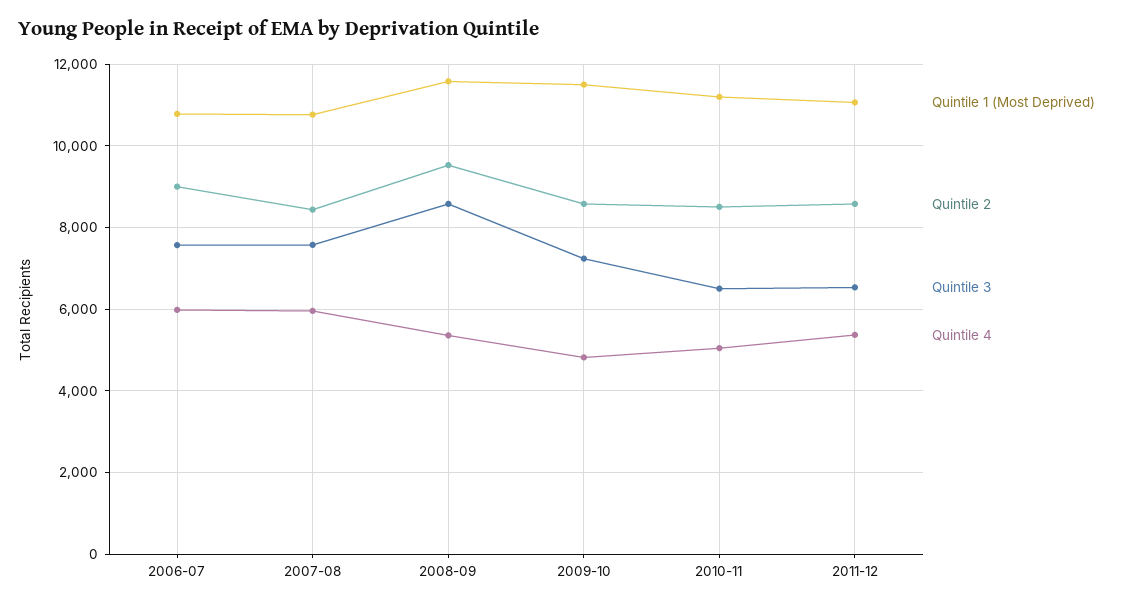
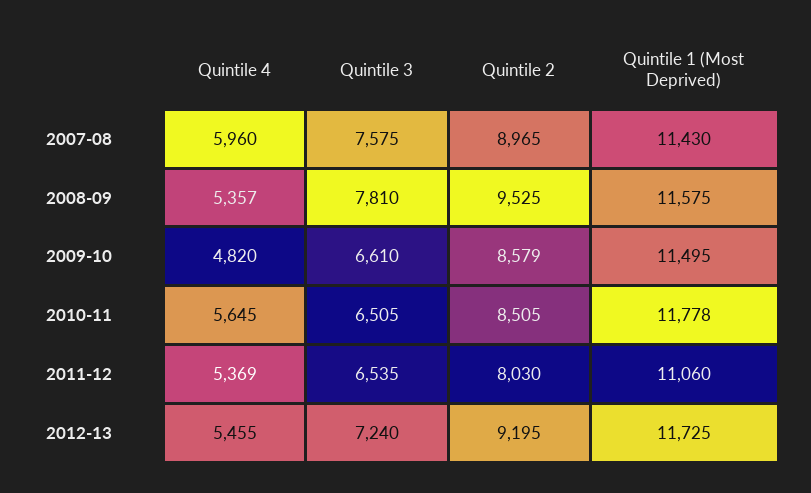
Quintile 1 (Most Deprived), 2006-07: 10800 -> none
Quintile 2, 2006-07: 9000 -> none
Quintile 3, 2006-07: 7600 -> none
Quintile 4, 2006-07: 6000 -> none
Quintile 1 (Most Deprived), 2007-08: 10800 -> 11430
Quintile 2, 2007-08: 8400 -> 8965
Quintile 3, 2008-09: 8600 -> 7810
Quintile 3, 2009-10: 7200 -> 6610
Quintile 1 (Most Deprived), 2010-11: 11200 -> 11778
Quintile 4, 2010-11: 5000 -> 5645
Quintile 2, 2011-12: 8600 -> 8030
Quintile 4, 2012-13: none -> 5455
Quintile 3, 2012-13: none -> 7240
Quintile 2, 2012-13: none -> 9195
Quintile 1 (Most Deprived), 2012-13: none -> 11725

